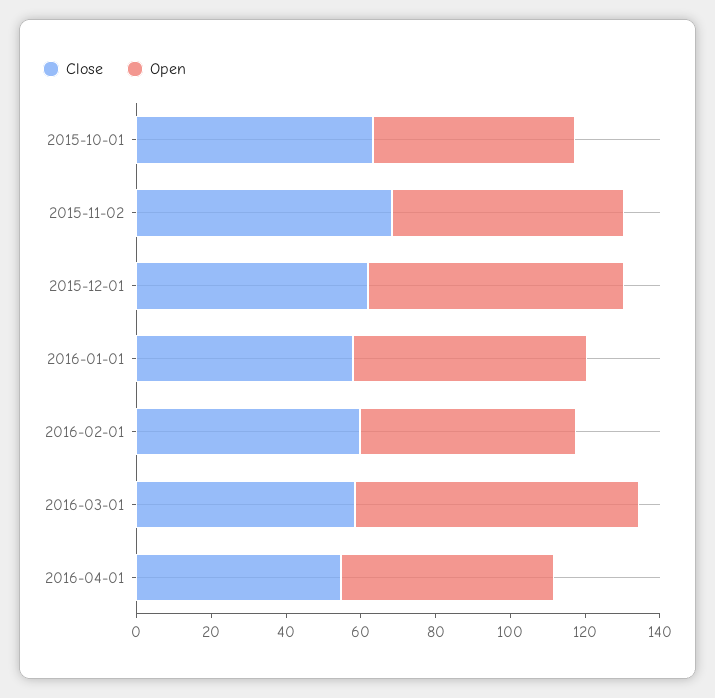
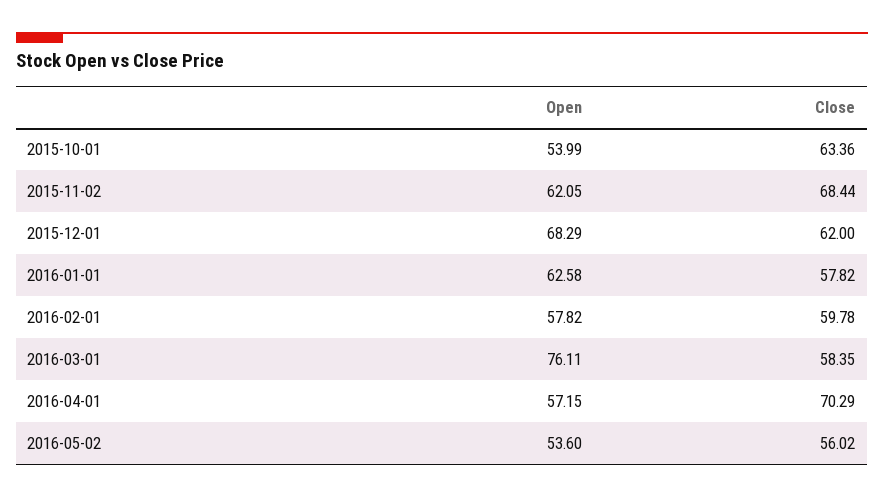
Close, 2016-04-01: 55 -> 70.29
Open, 2016-05-02: none -> 53.6
Close, 2016-05-02: none -> 56.02

